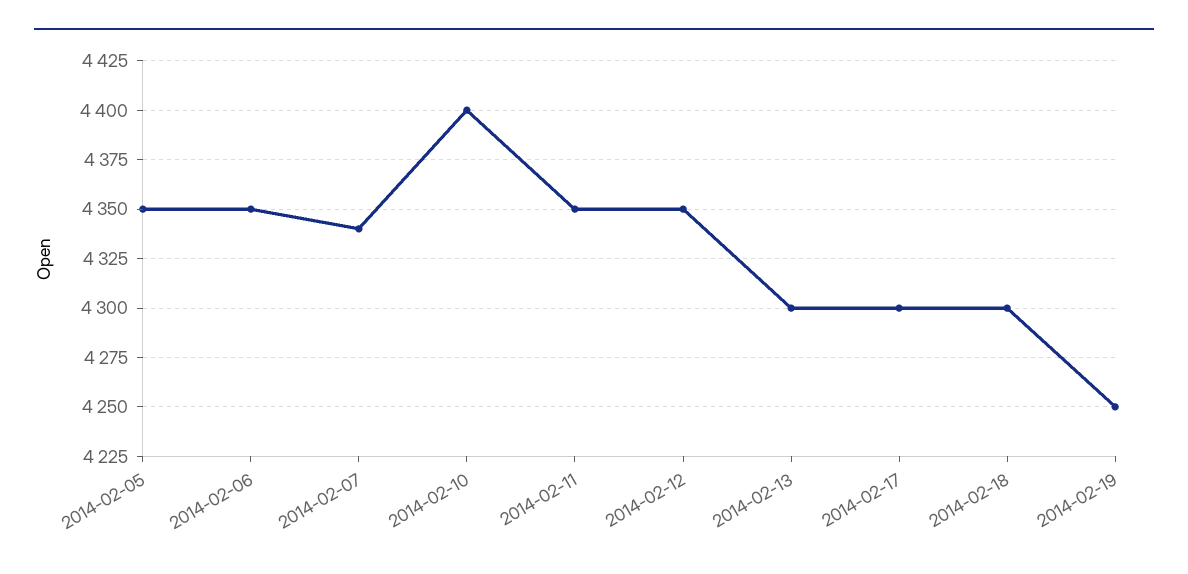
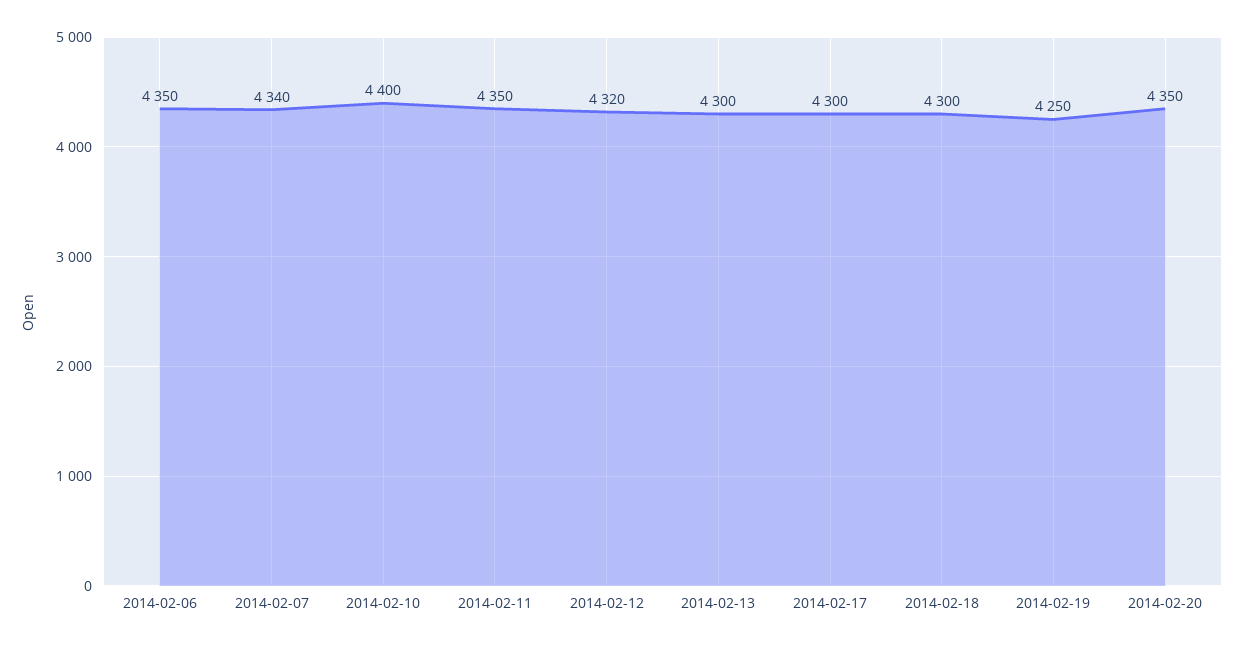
2014-02-05: 4350 -> none
2014-02-12: 4350 -> 4320
2014-02-20: none -> 4350

